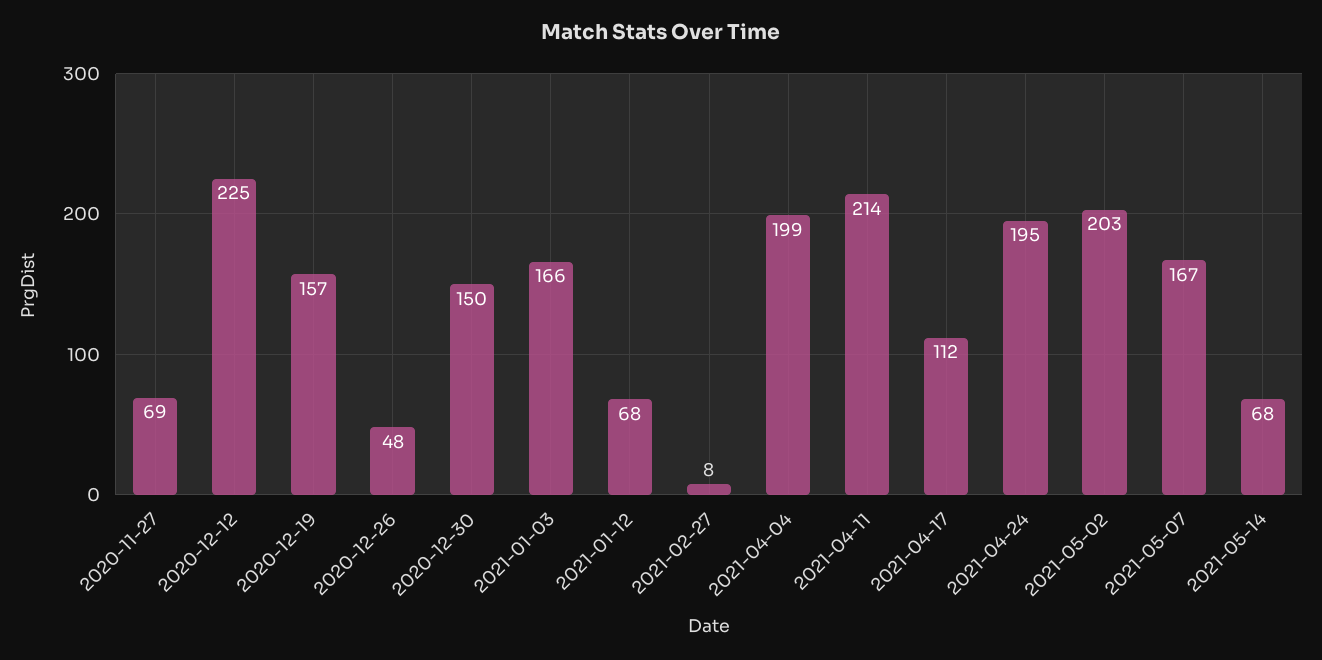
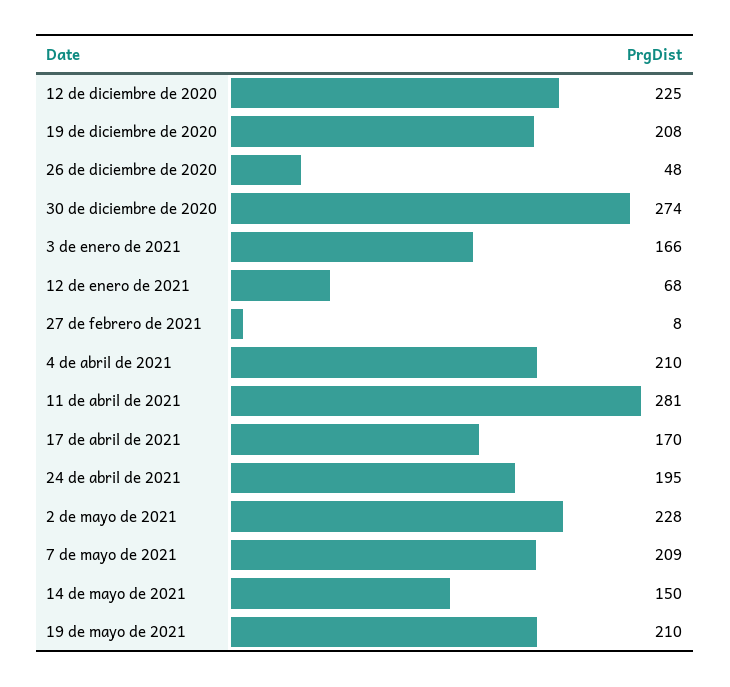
2020-11-27: 69 -> none
2020-12-19: 157 -> 208
2020-12-30: 150 -> 274
2021-04-04: 199 -> 210
2021-04-11: 214 -> 281
2021-04-17: 112 -> 170
2021-05-02: 203 -> 228
2021-05-07: 167 -> 209
2021-05-14: 68 -> 150
19 de mayo de 2021: none -> 210

